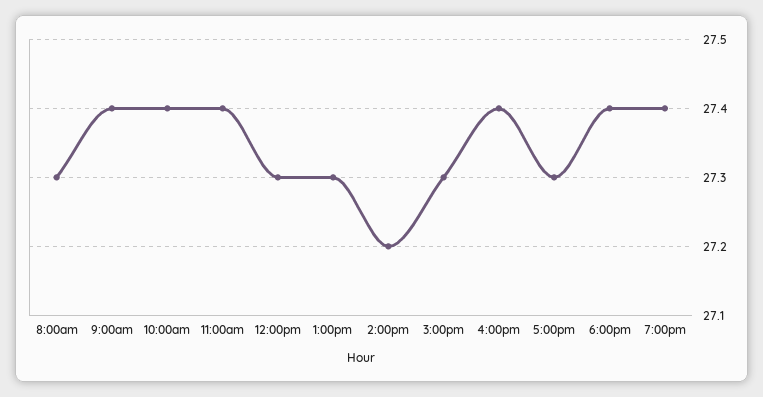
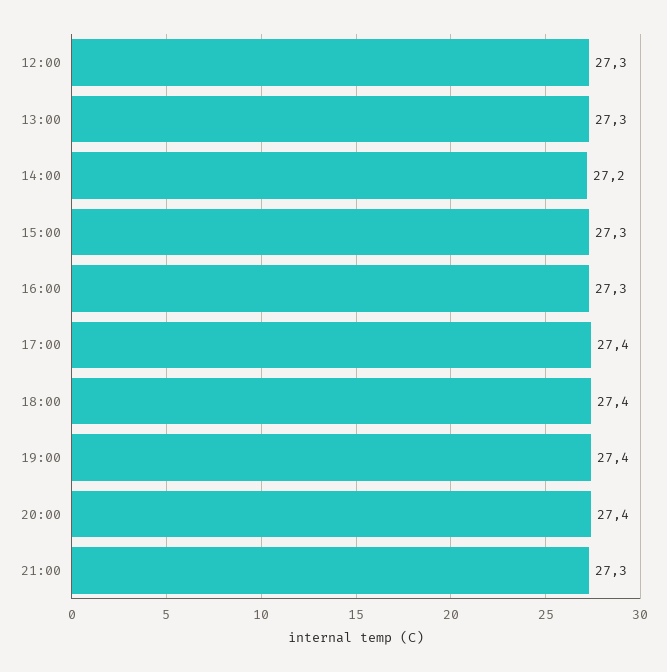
8:00am: 27.3 -> none
9:00am: 27.4 -> none
10:00am: 27.4 -> none
11:00am: 27.4 -> none
4:00pm: 27.4 -> 27.3
5:00pm: 27.3 -> 27.4
20:00: none -> 27.4
21:00: none -> 27.3

